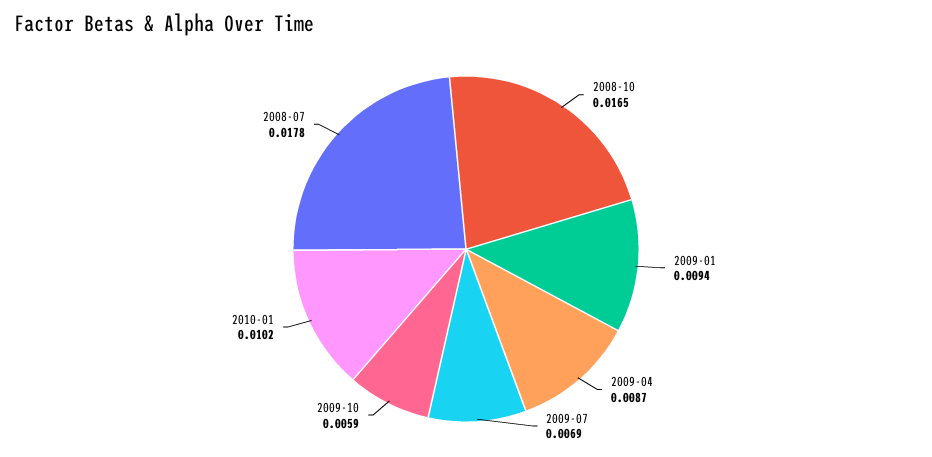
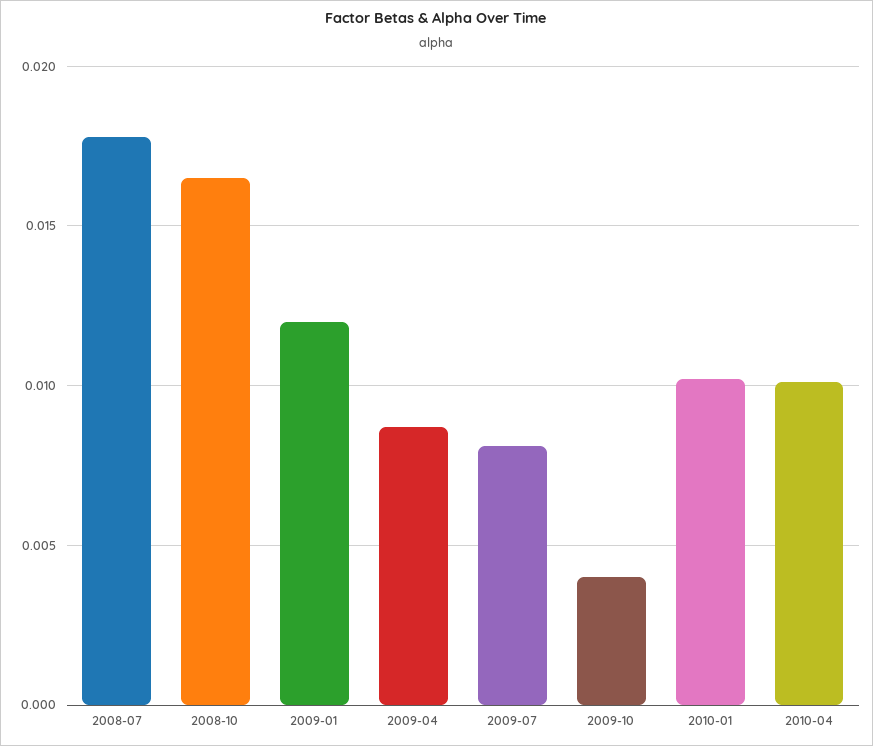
2009-01: 0.0094 -> 0.012
2009-07: 0.0069 -> 0.008
2009-10: 0.0059 -> 0.004
2010-04: none -> 0.01

